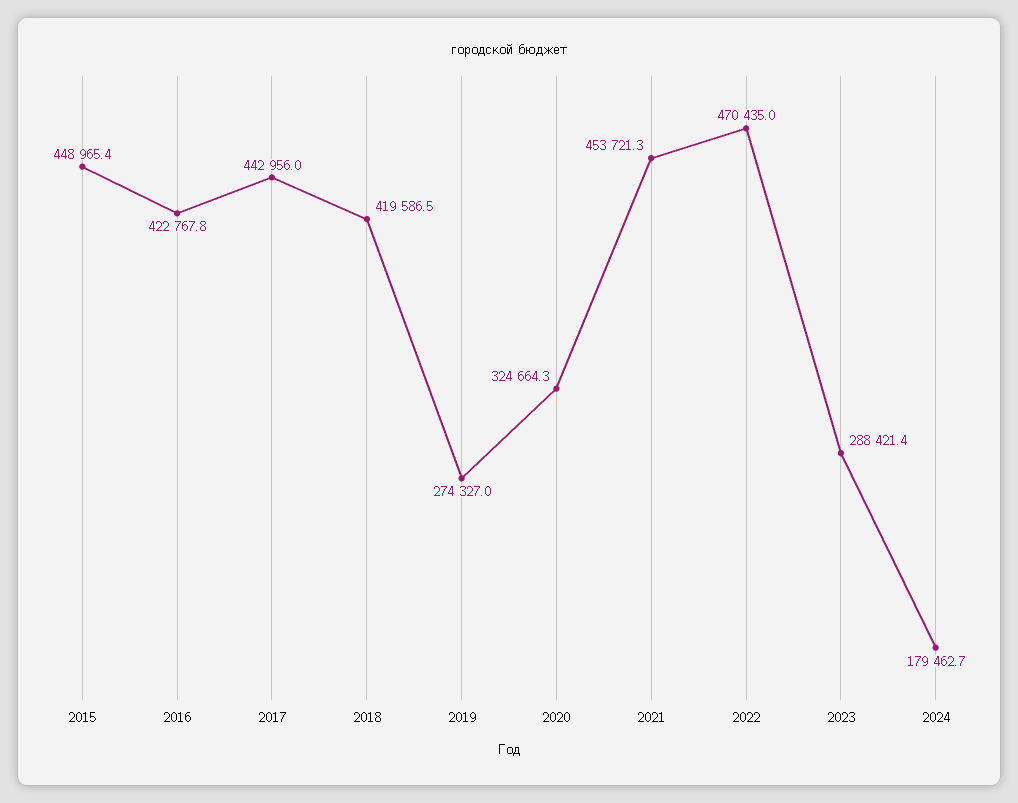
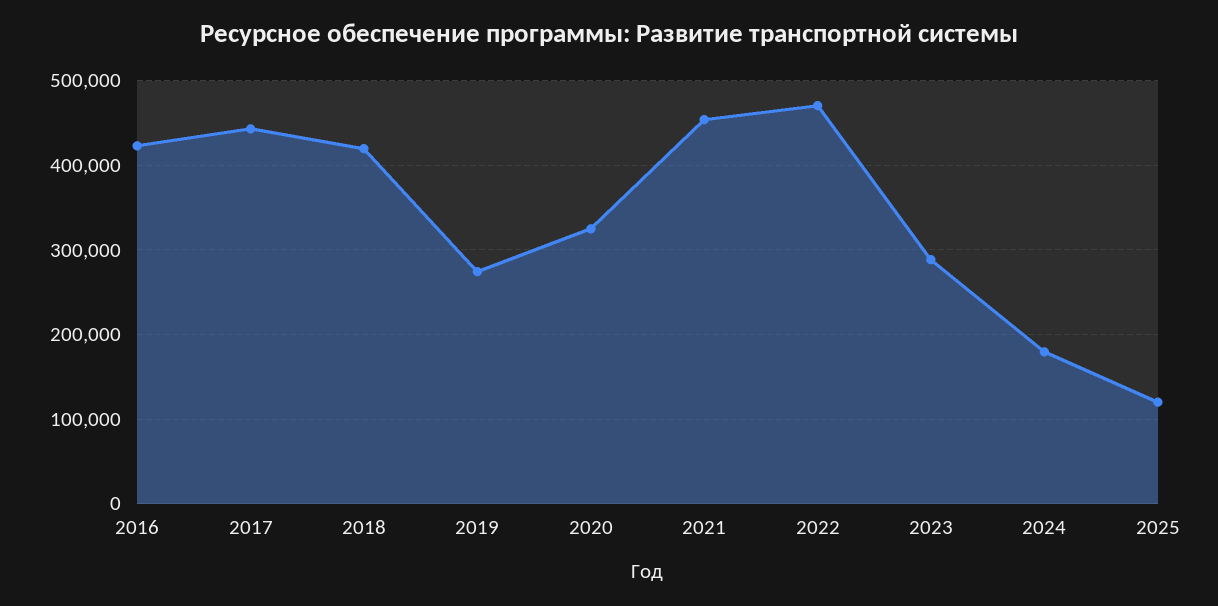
2015: 448965.4 -> none
2025: none -> 120000

